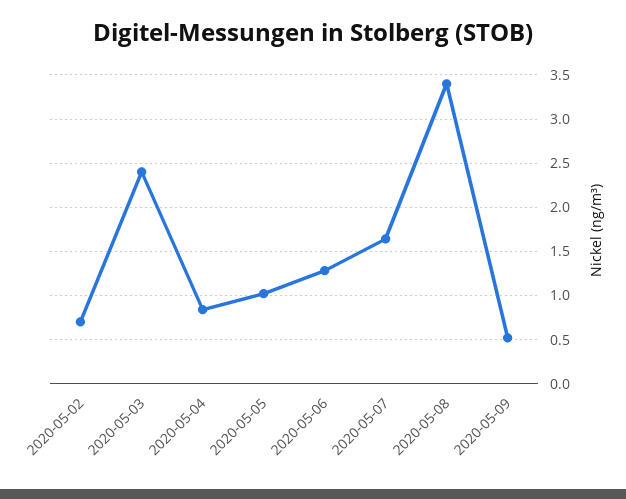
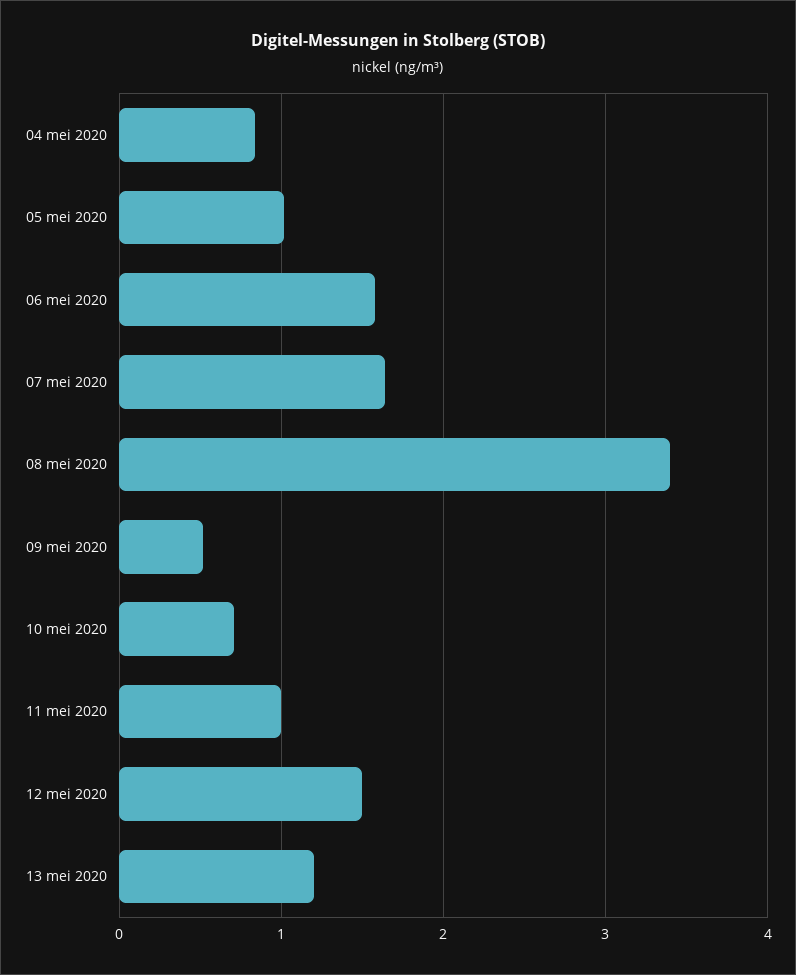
2020-05-02: 0.7 -> none
2020-05-03: 2.4 -> none
2020-05-06: 1.3 -> 1.6
10 mei 2020: none -> 0.7
11 mei 2020: none -> 1
12 mei 2020: none -> 1.5
13 mei 2020: none -> 1.2

